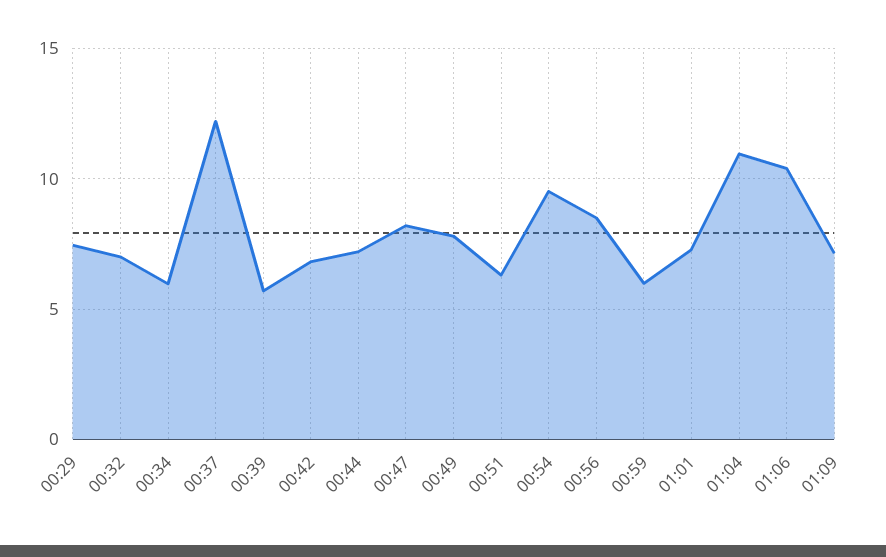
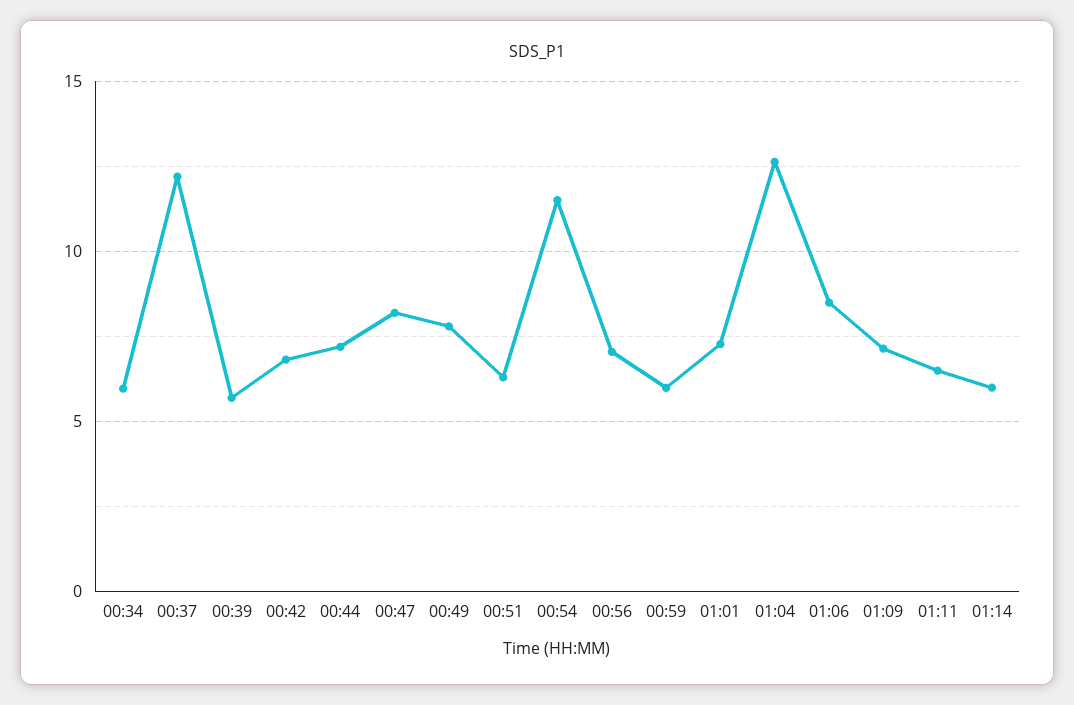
00:29: 7.5 -> none
00:32: 7 -> none
00:54: 9.5 -> 11.5
00:56: 8.5 -> 7
01:04: 11 -> 12.5
01:06: 10.5 -> 8.5
01:11: none -> 6.5
01:14: none -> 6

